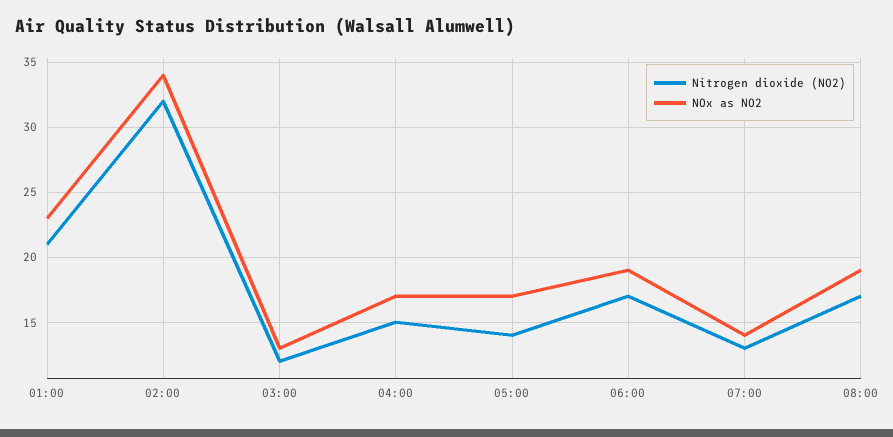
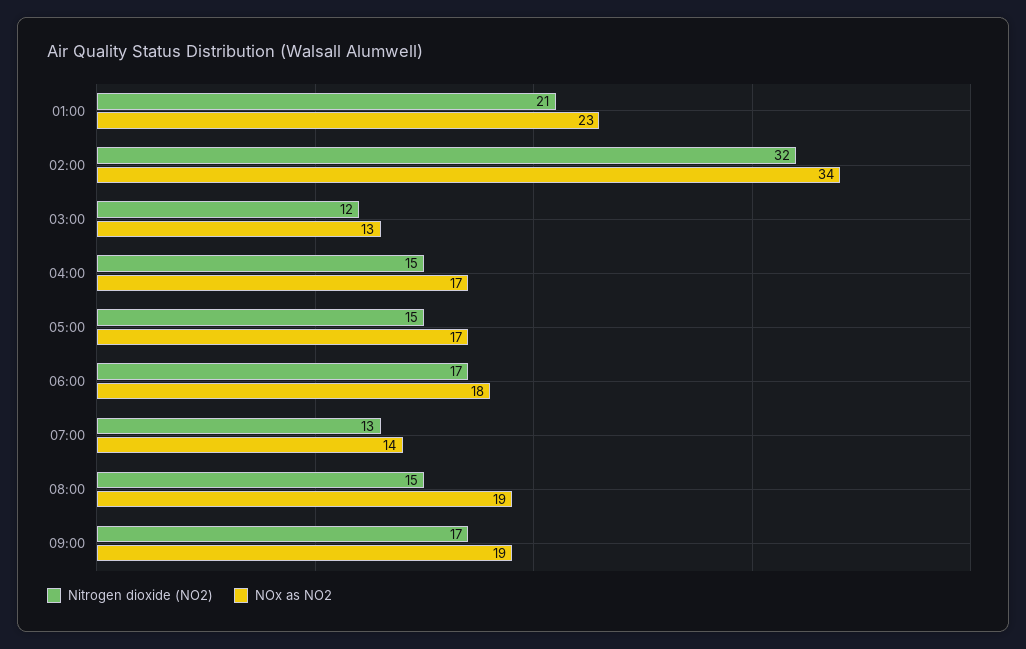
Nitrogen dioxide (NO2), 05:00: 14 -> 15
NOx as NO2, 06:00: 19 -> 18
Nitrogen dioxide (NO2), 08:00: 17 -> 15
Nitrogen dioxide (NO2), 09:00: none -> 17
NOx as NO2, 09:00: none -> 19

